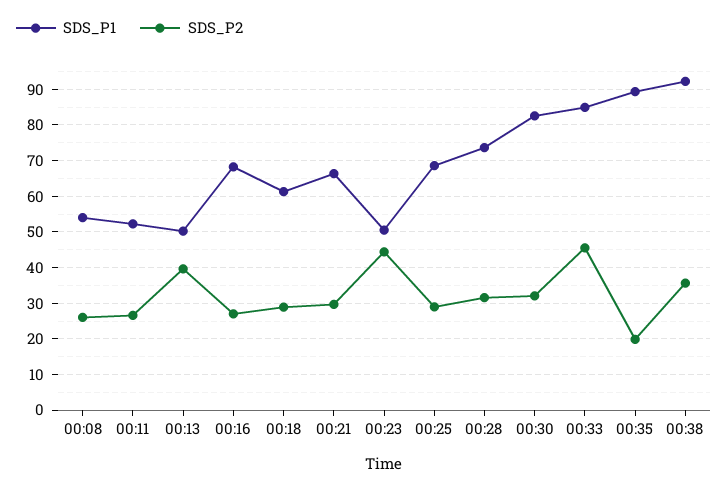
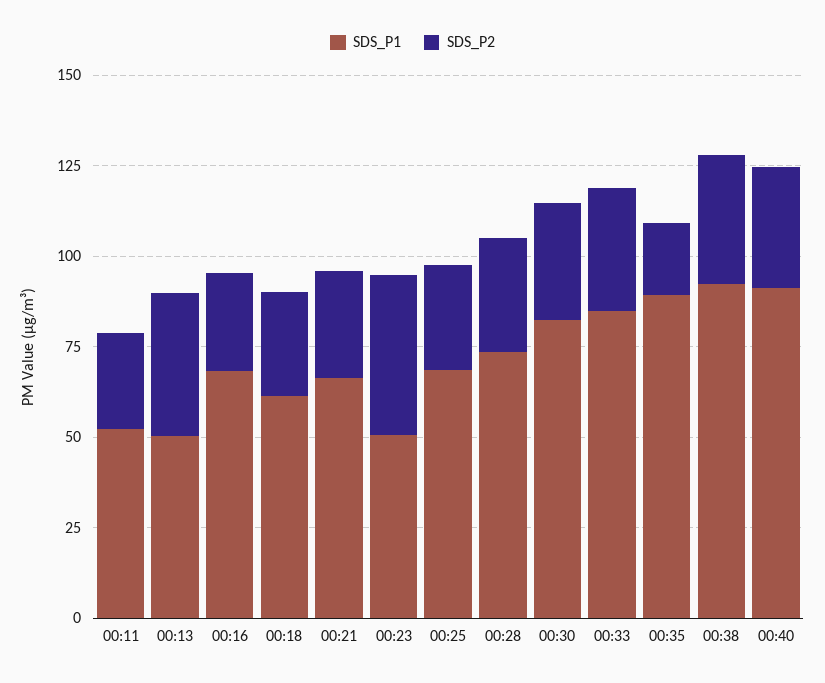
SDS_P1, 00:08: 54 -> none
SDS_P2, 00:08: 26 -> none
SDS_P2, 00:33: 46 -> 35
SDS_P1, 00:40: none -> 90
SDS_P2, 00:40: none -> 35

